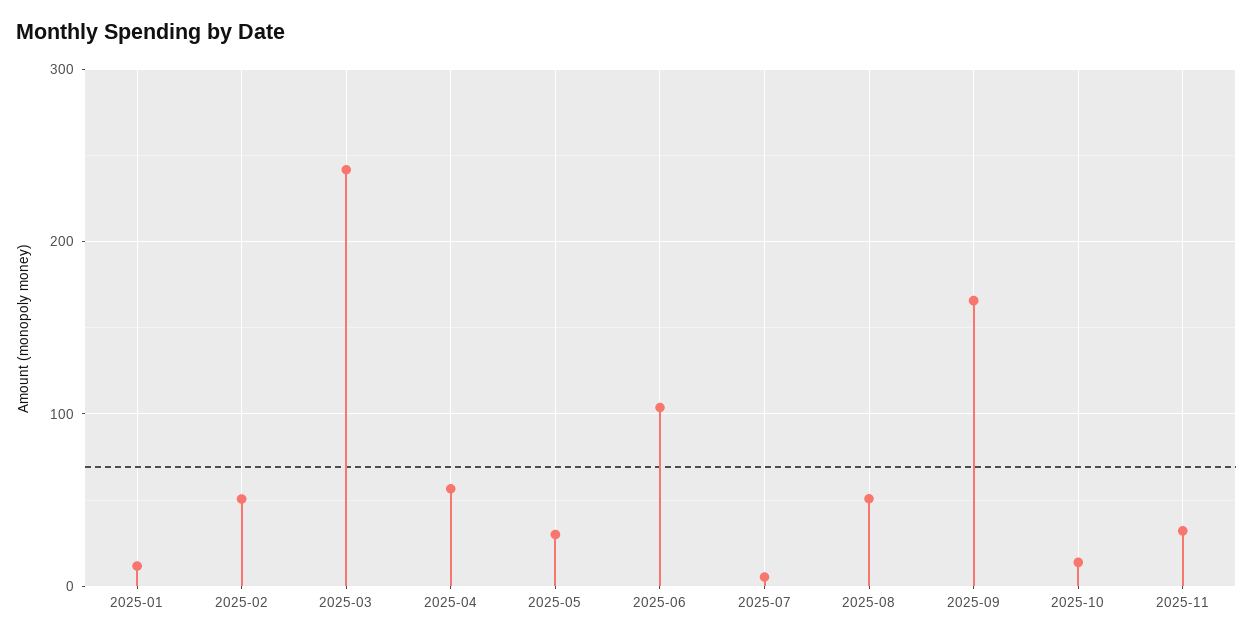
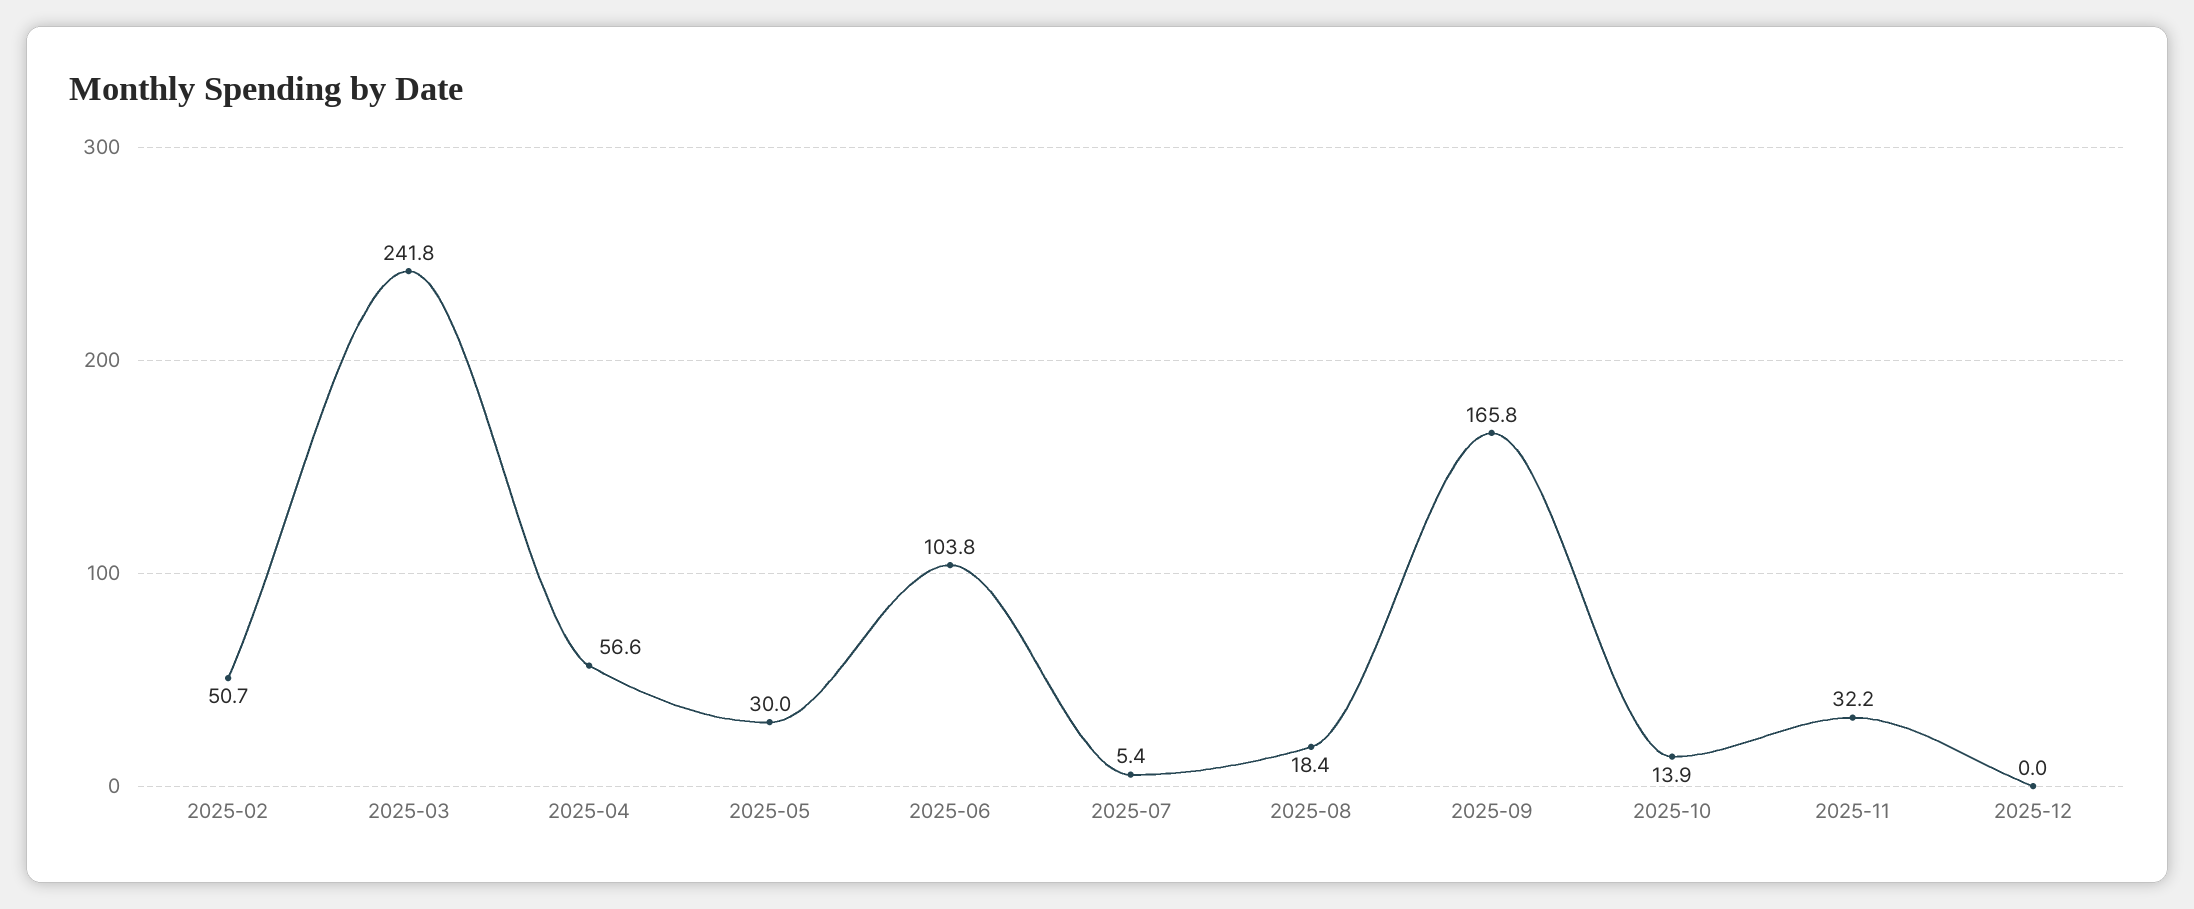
2025-01: 10 -> none
2025-08: 50 -> 18.4
2025-12: none -> 0

